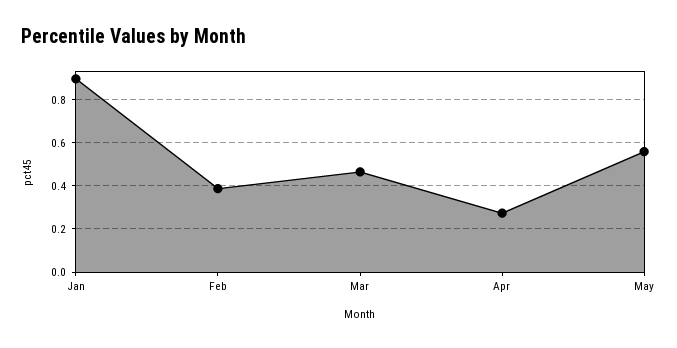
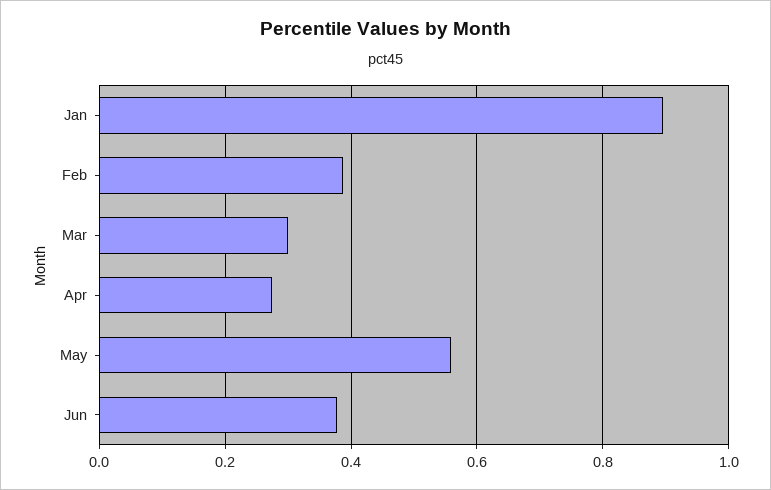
Mar: 0.45 -> 0.3
Jun: none -> 0.38

